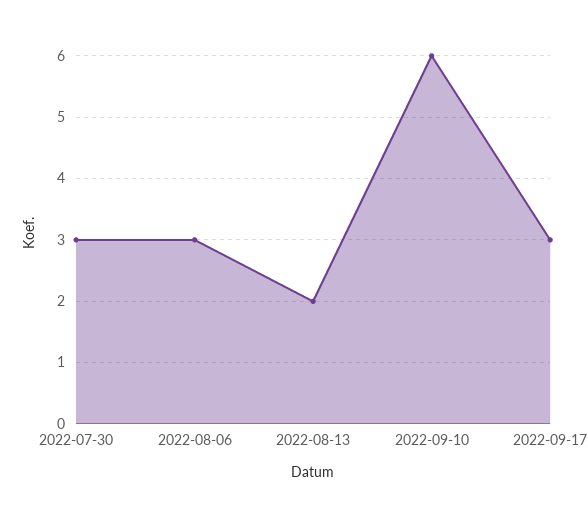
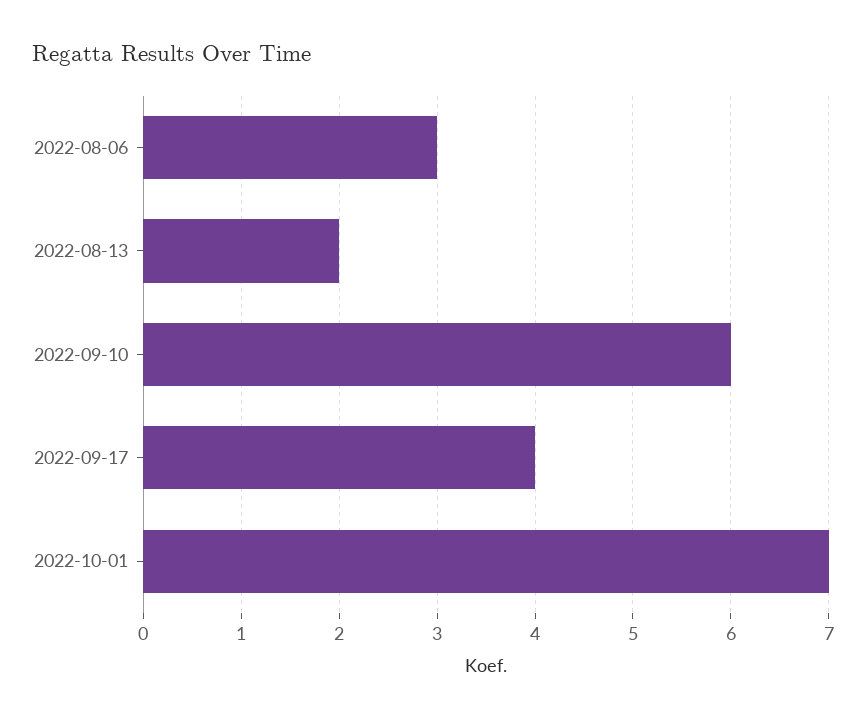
2022-07-30: 3 -> none
2022-09-17: 3 -> 4
2022-10-01: none -> 7

